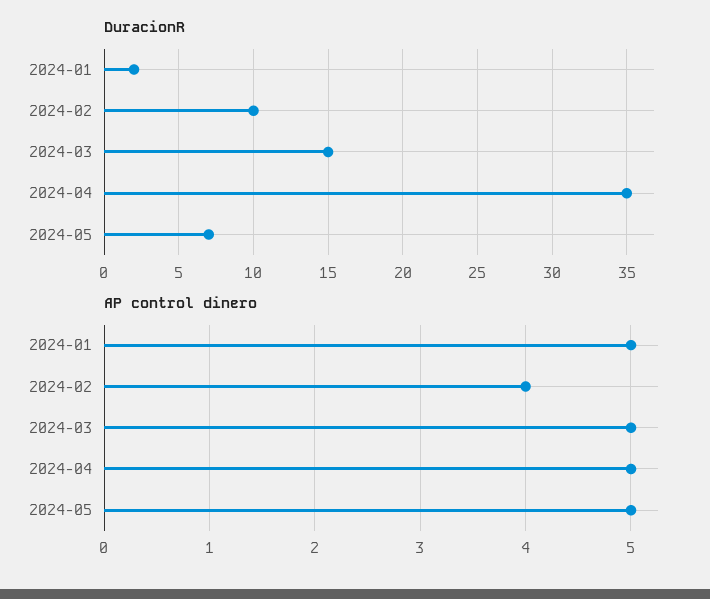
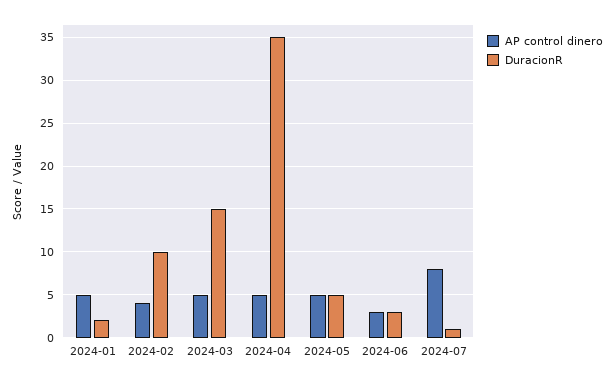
DuracionR, 2024-05: 7 -> 5
AP control dinero, 2024-06: none -> 3
DuracionR, 2024-06: none -> 3
AP control dinero, 2024-07: none -> 8
DuracionR, 2024-07: none -> 1

